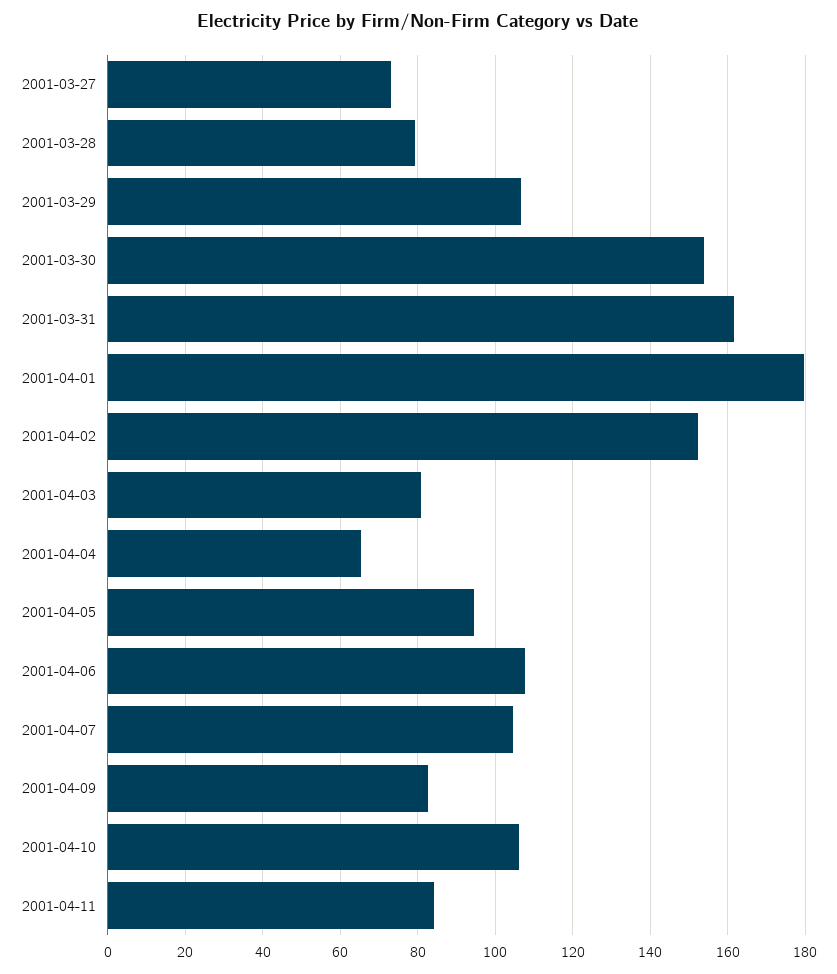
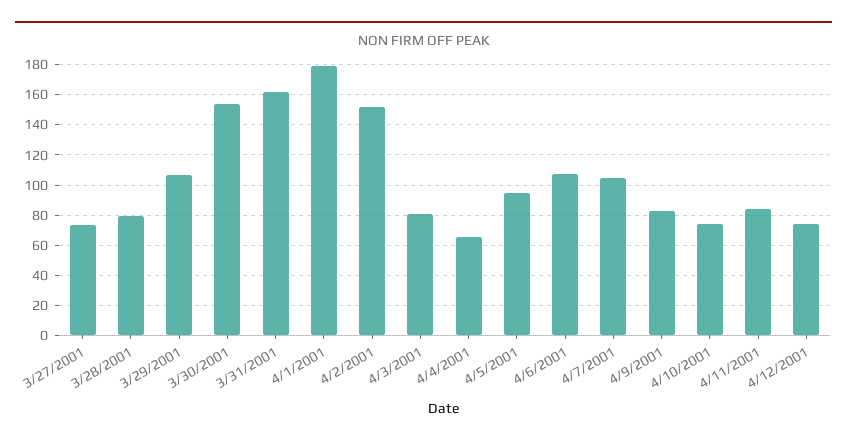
2001-04-10: 106 -> 75
4/12/2001: none -> 75

